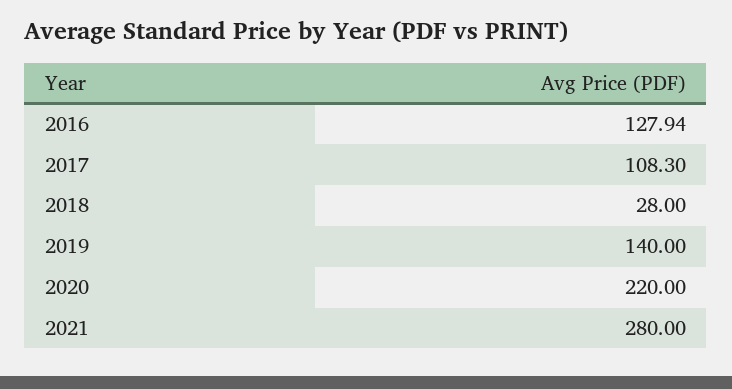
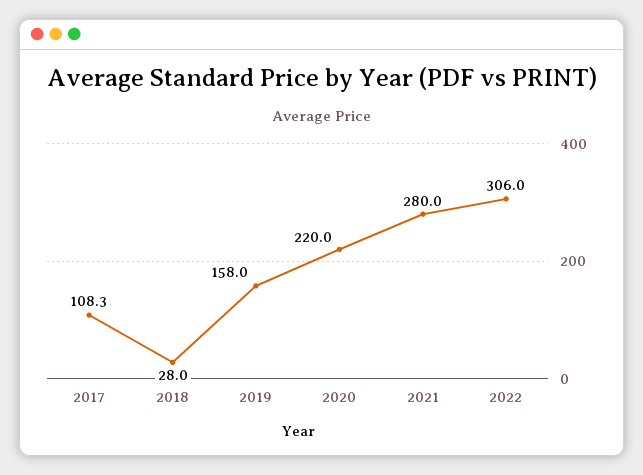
2016: 127.94 -> none
2019: 140 -> 158
2022: none -> 306

